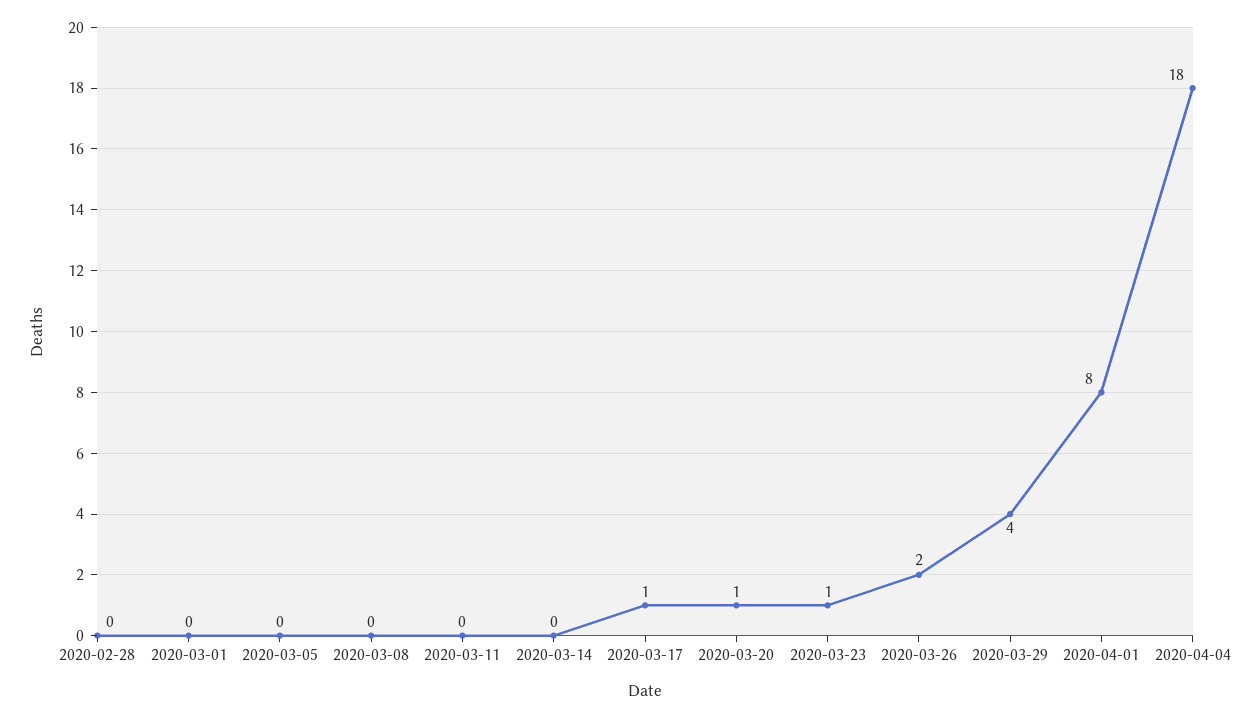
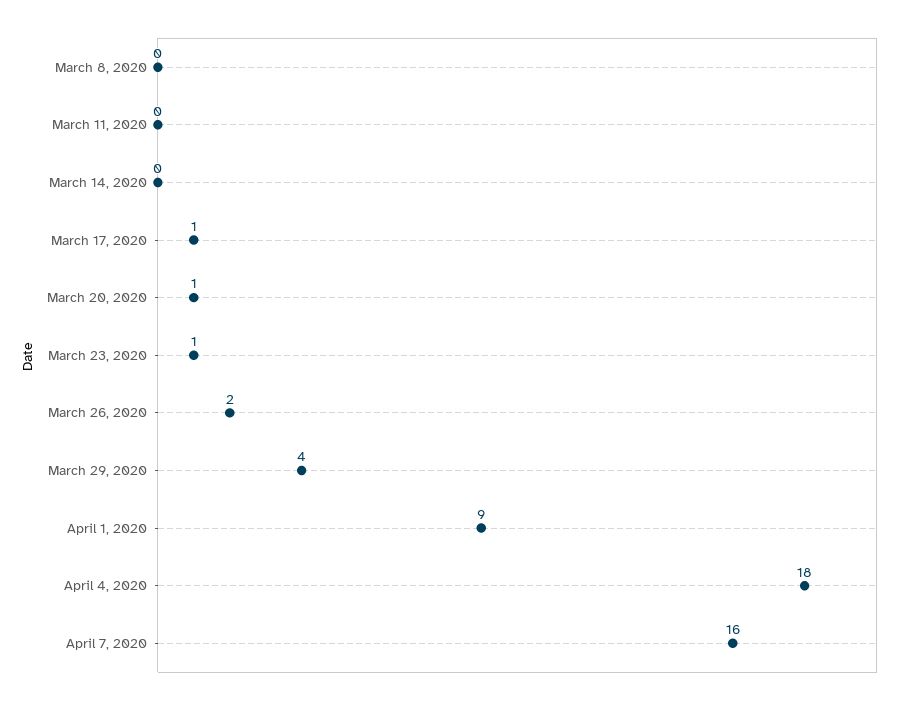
2020-02-28: 0 -> none
2020-03-01: 0 -> none
2020-03-05: 0 -> none
2020-04-01: 8 -> 9
April 7, 2020: none -> 16

